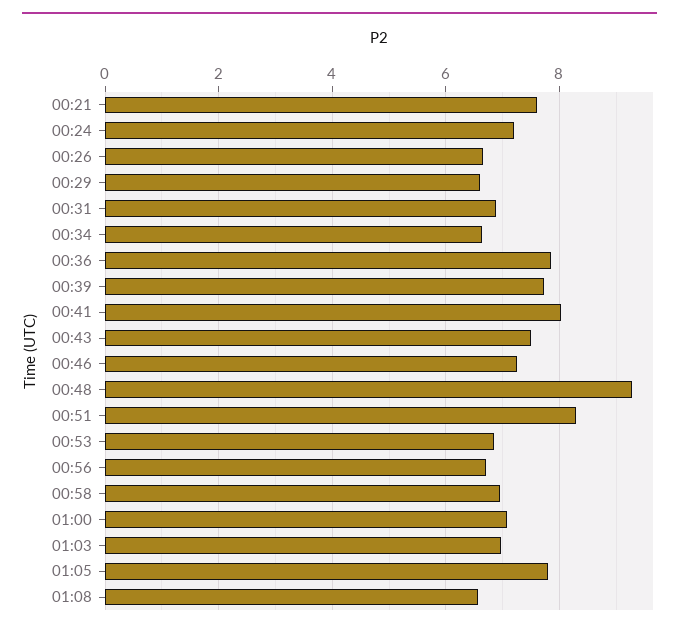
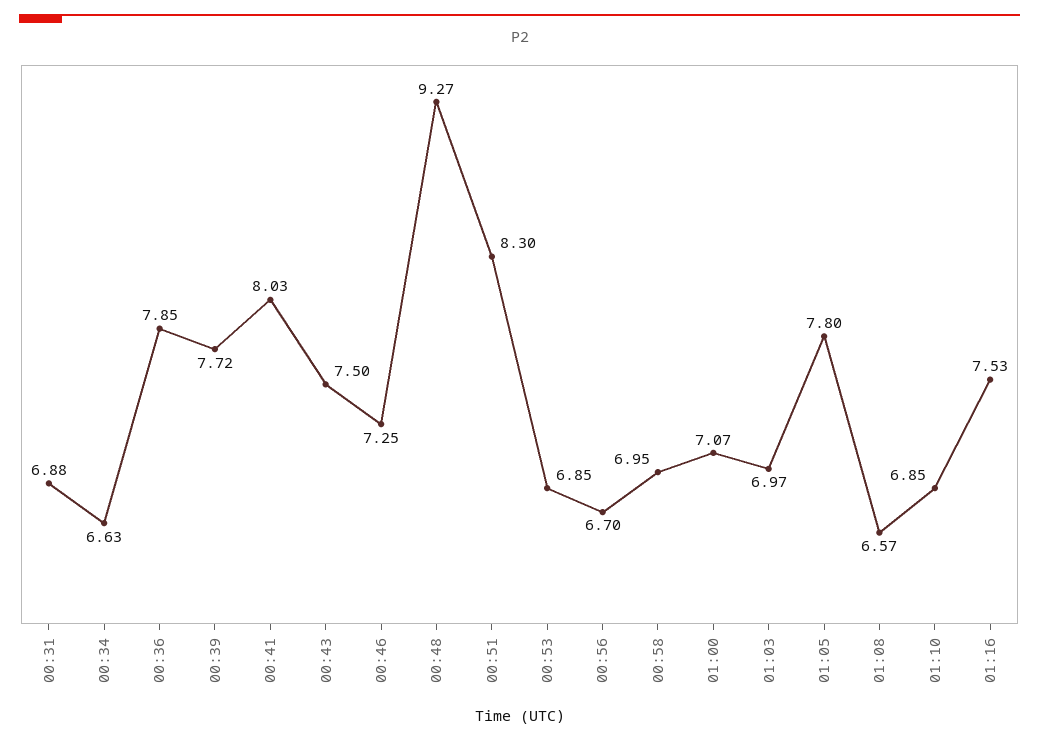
00:21: 7.6 -> none
00:24: 7.2 -> none
00:26: 6.6 -> none
00:29: 6.6 -> none
01:10: none -> 6.85
01:16: none -> 7.53

